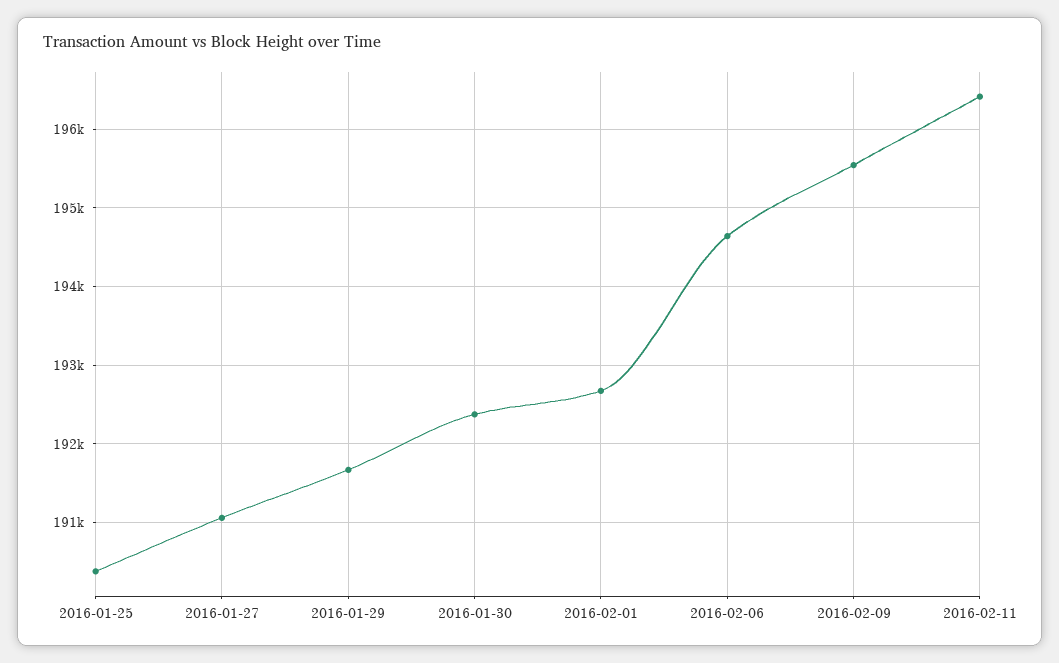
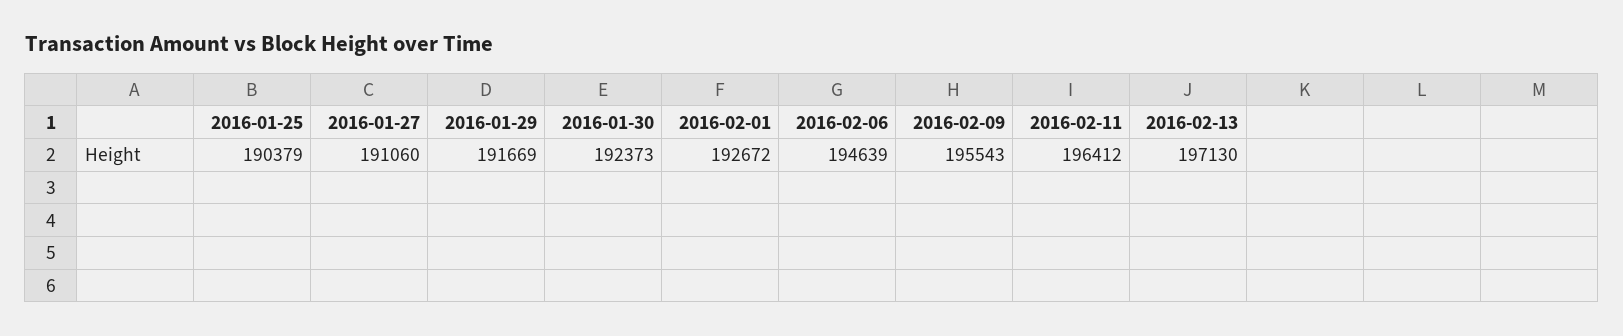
2016-02-13: none -> 197130

